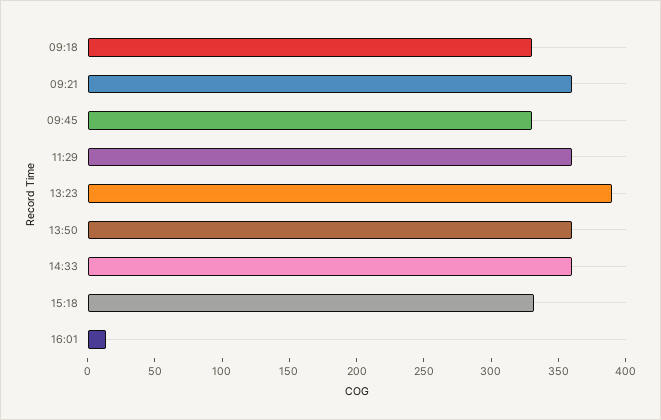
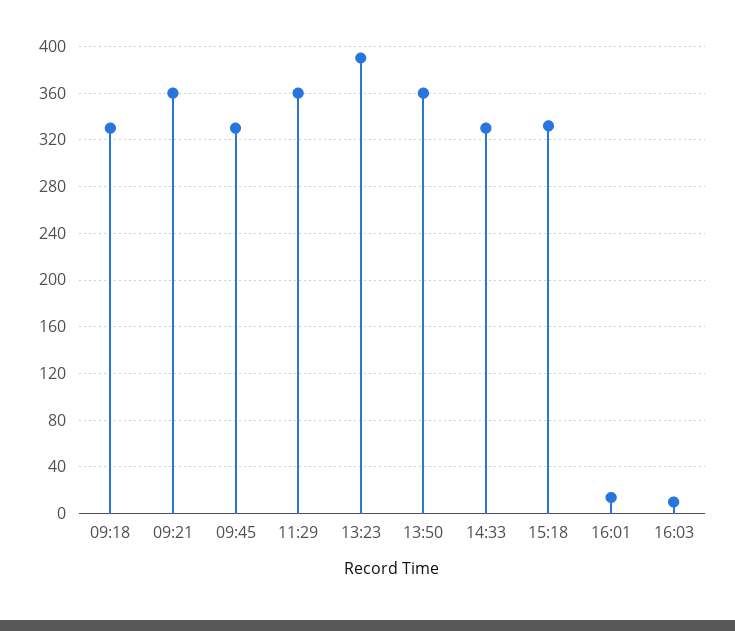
14:33: 360 -> 330
16:03: none -> 10

